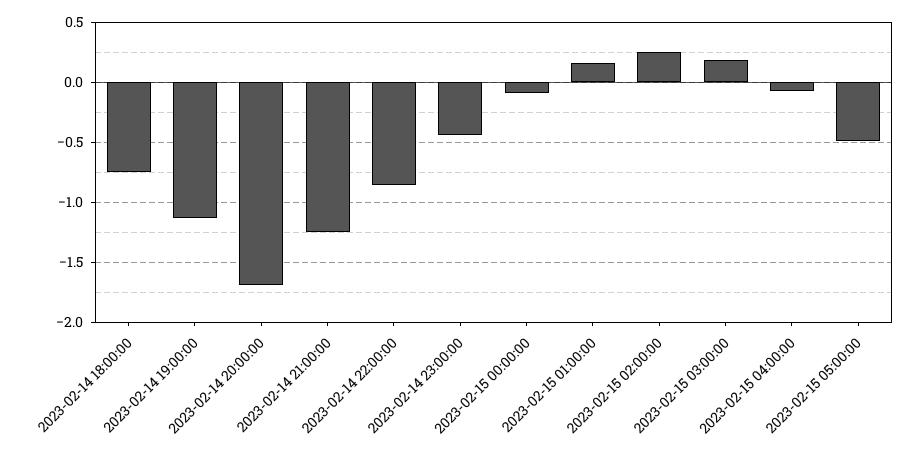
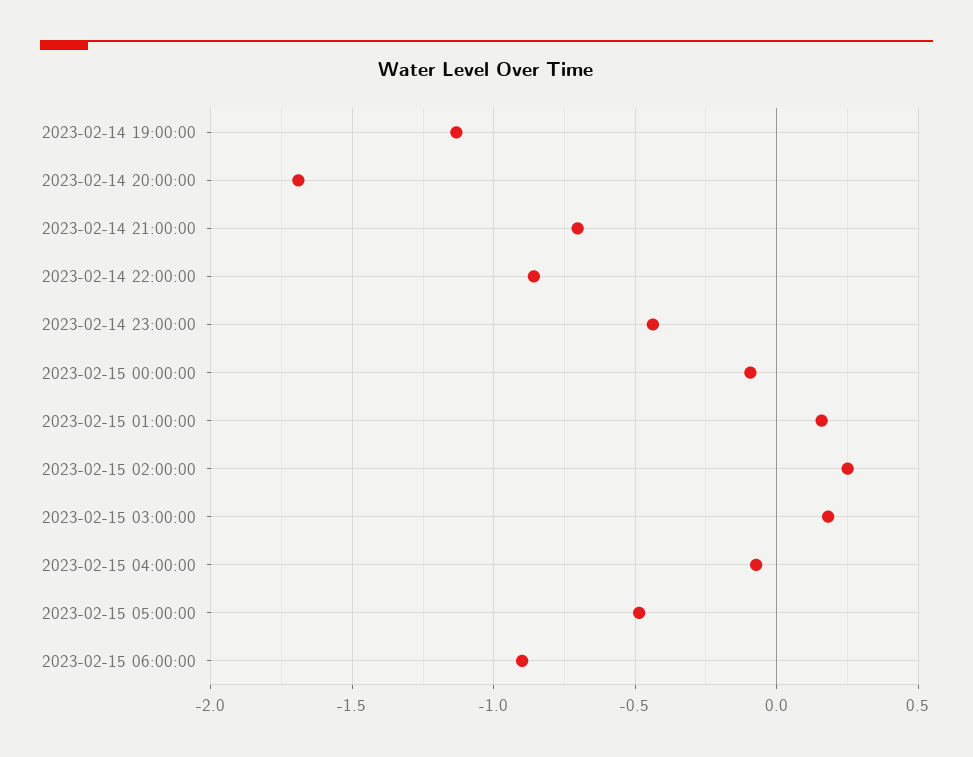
2023-02-14 18:00:00: -0.75 -> none
2023-02-14 21:00:00: -1.25 -> -0.7
2023-02-15 06:00:00: none -> -0.9

